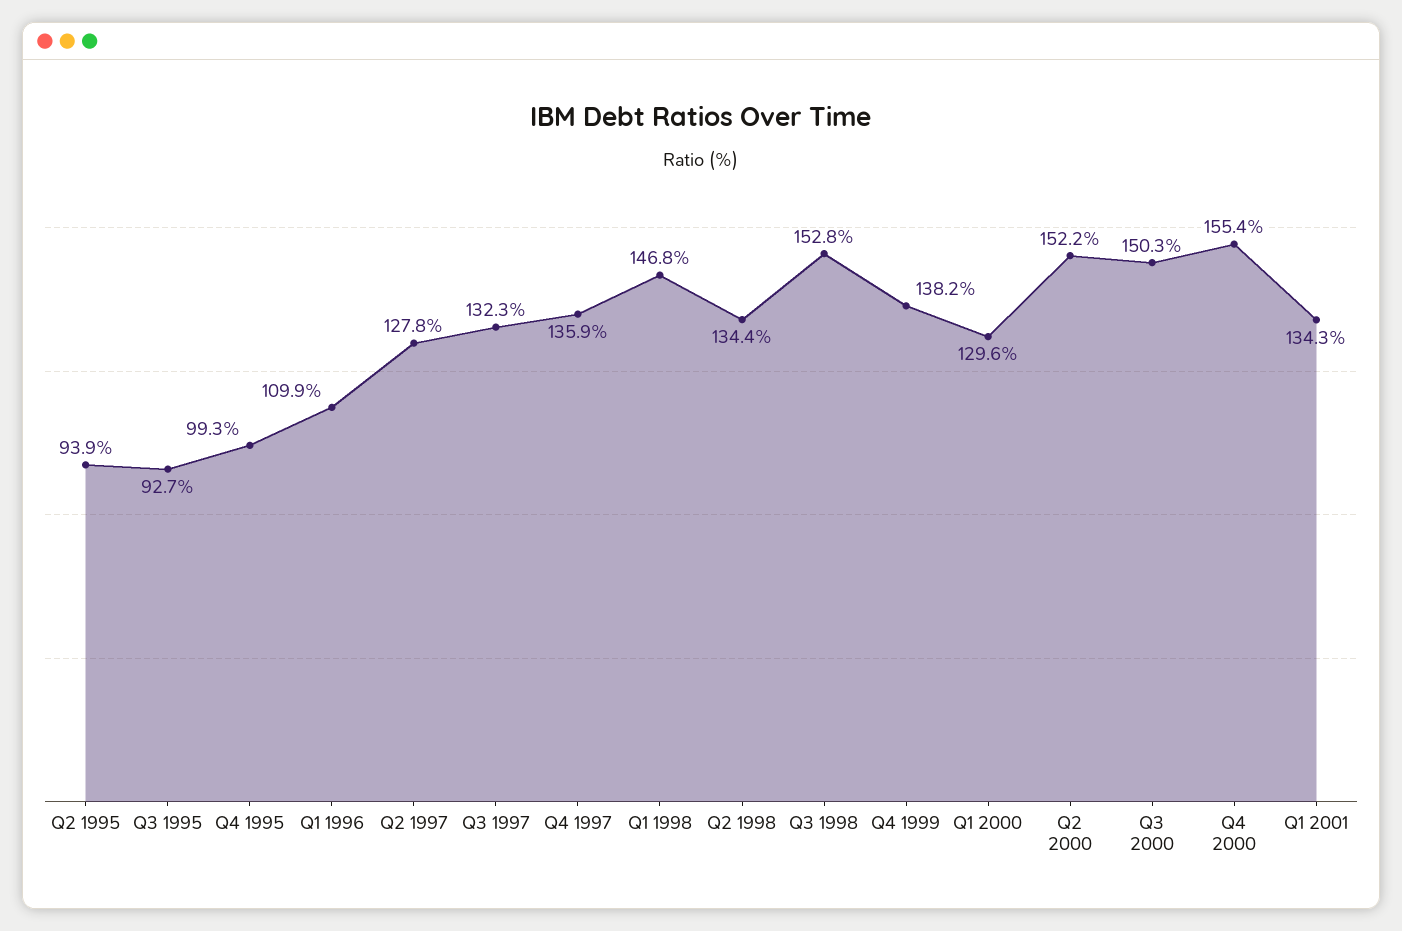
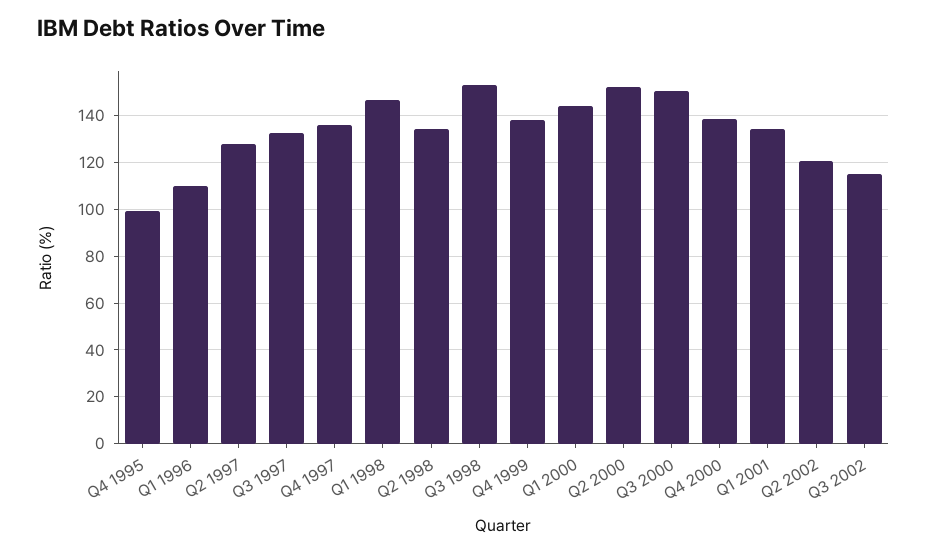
Q2 1995: 93.9 -> none
Q3 1995: 92.7 -> none
Q1 2000: 129.6 -> 145
Q4 2000: 155.4 -> 140
Q2 2002: none -> 120
Q3 2002: none -> 115

